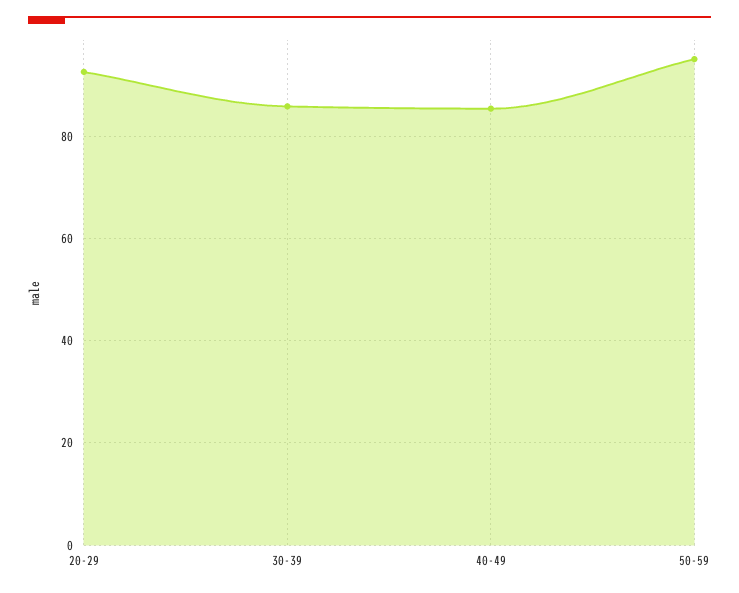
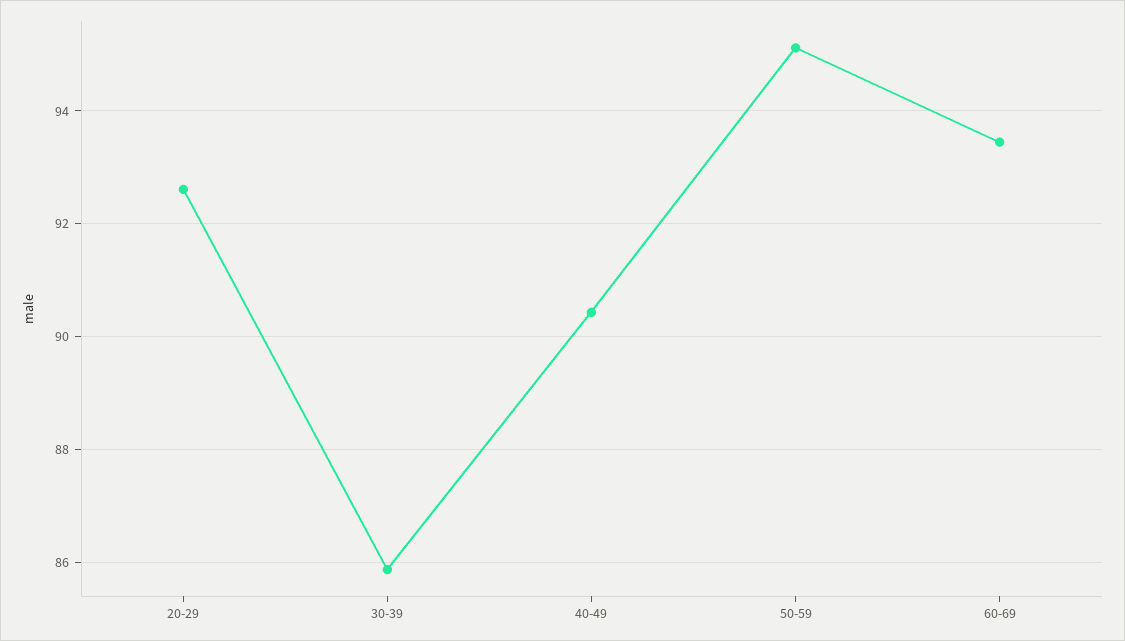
40-49: 86 -> 90.4
60-69: none -> 93.4

